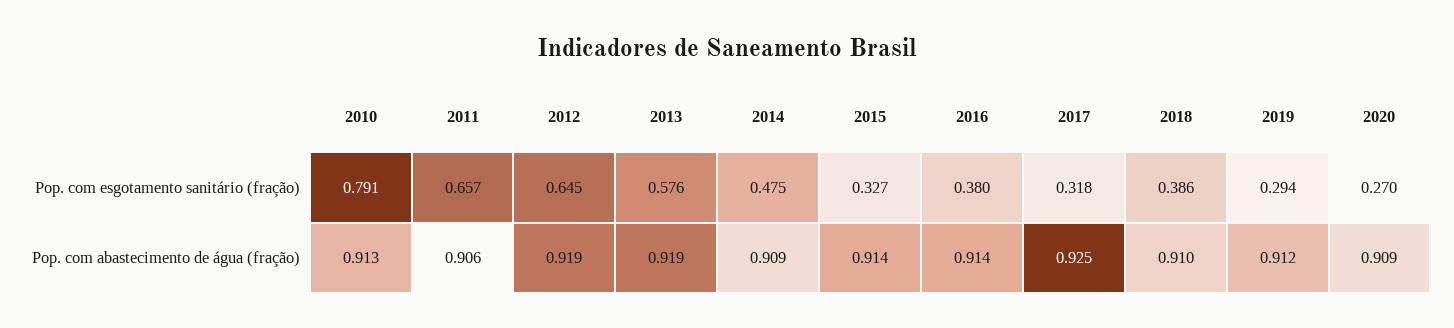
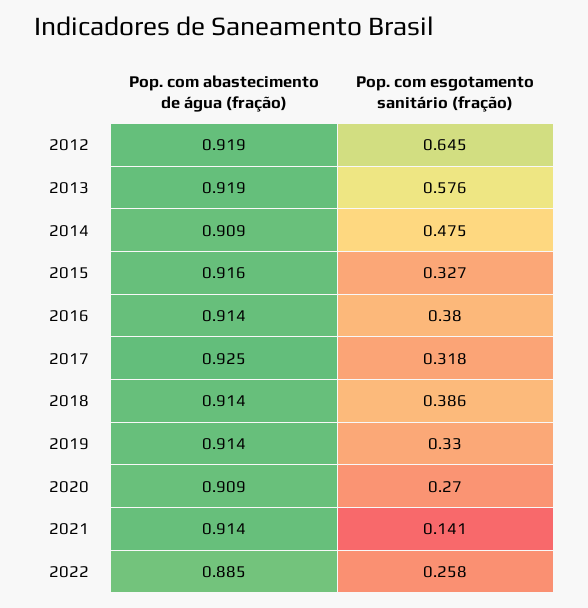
2010, Pop. com esgotamento sanitário (fração): 0.791 -> none
2011, Pop. com esgotamento sanitário (fração): 0.657 -> none
2019, Pop. com esgotamento sanitário (fração): 0.294 -> 0.33
2010, Pop. com abastecimento de água (fração): 0.913 -> none
2011, Pop. com abastecimento de água (fração): 0.906 -> none
2015, Pop. com abastecimento de água (fração): 0.914 -> 0.916
2018, Pop. com abastecimento de água (fração): 0.91 -> 0.914
2019, Pop. com abastecimento de água (fração): 0.912 -> 0.914
2021, Pop. com abastecimento de água (fração): none -> 0.914
2021, Pop. com esgotamento sanitário (fração): none -> 0.141
2022, Pop. com abastecimento de água (fração): none -> 0.885
2022, Pop. com esgotamento sanitário (fração): none -> 0.258

